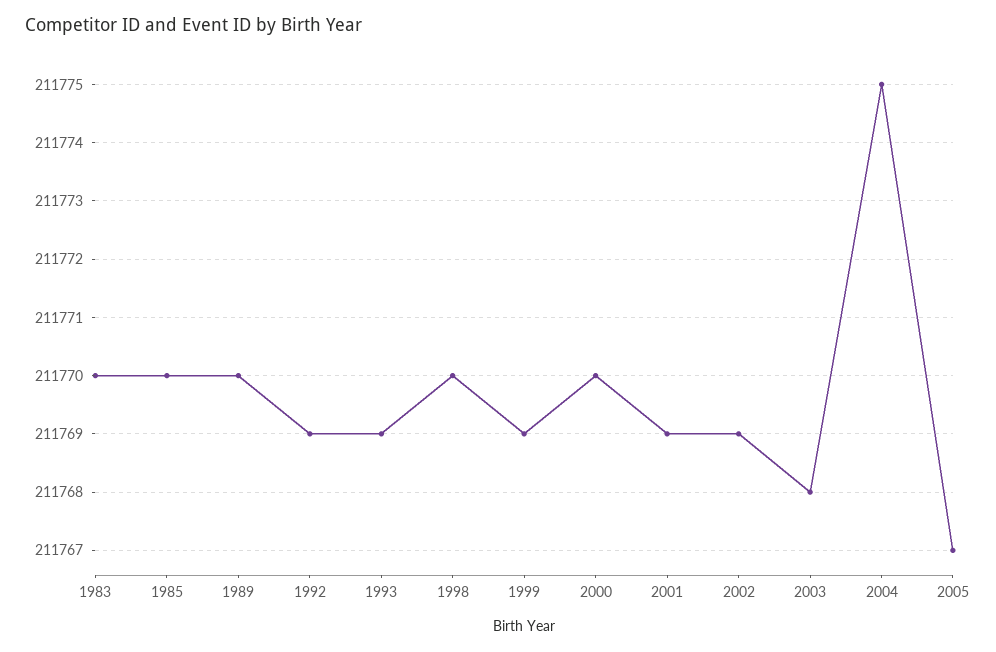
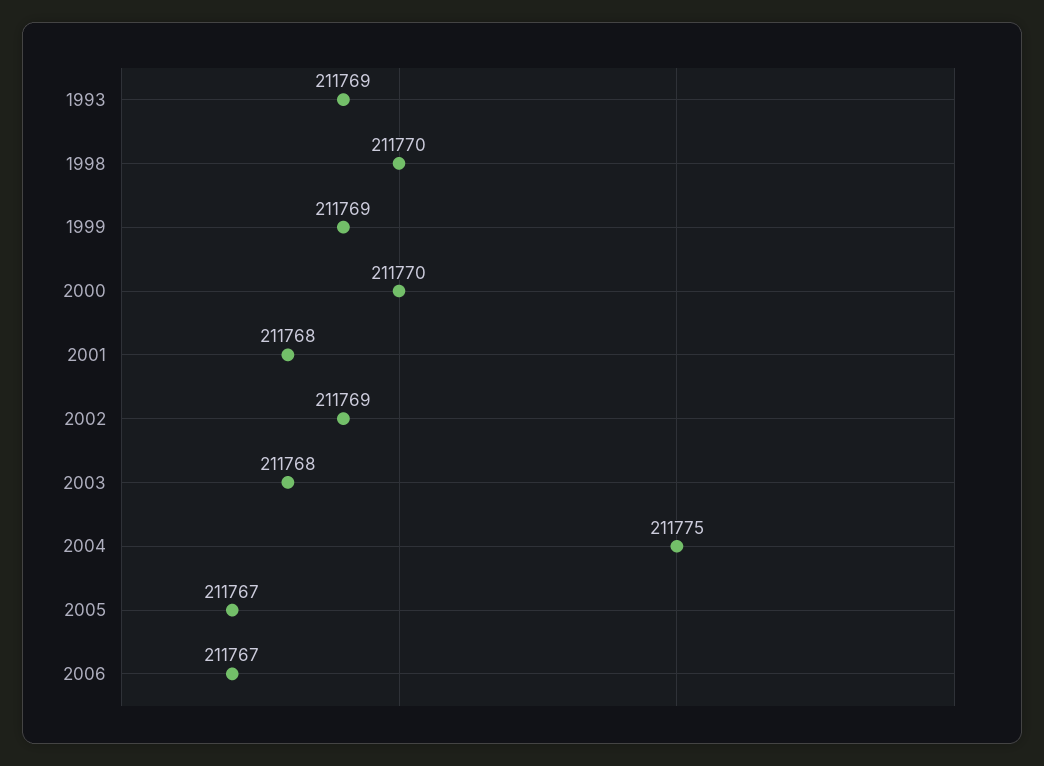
1983: 211770 -> none
1985: 211770 -> none
1989: 211770 -> none
1992: 211769 -> none
2001: 211769 -> 211768
2006: none -> 211767

